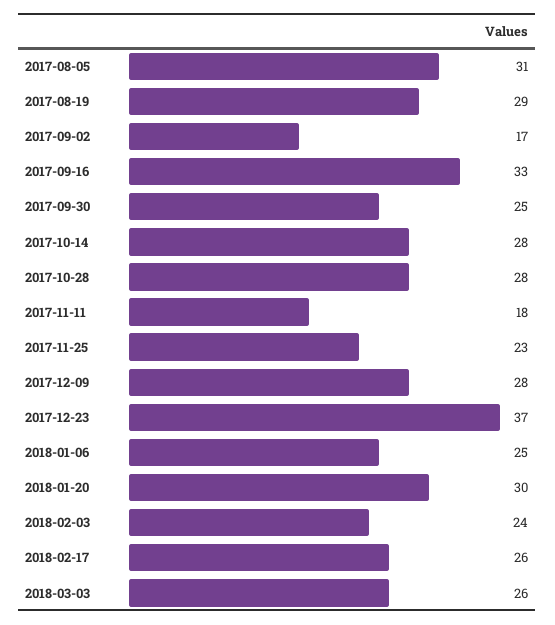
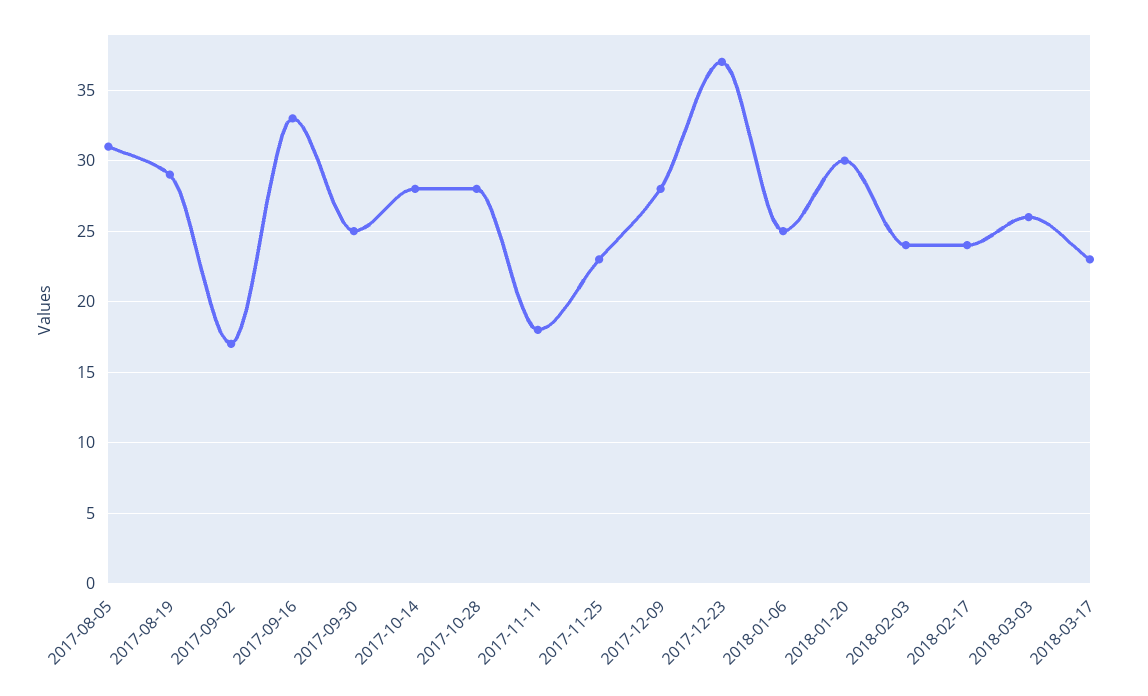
2018-02-17: 26 -> 24
2018-03-17: none -> 23

